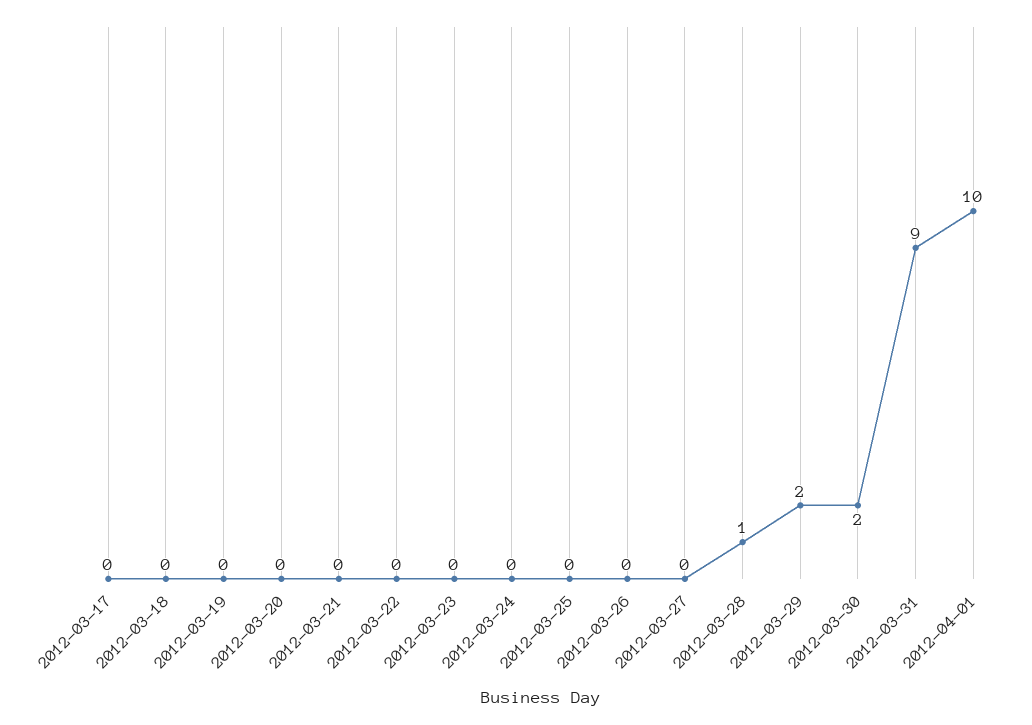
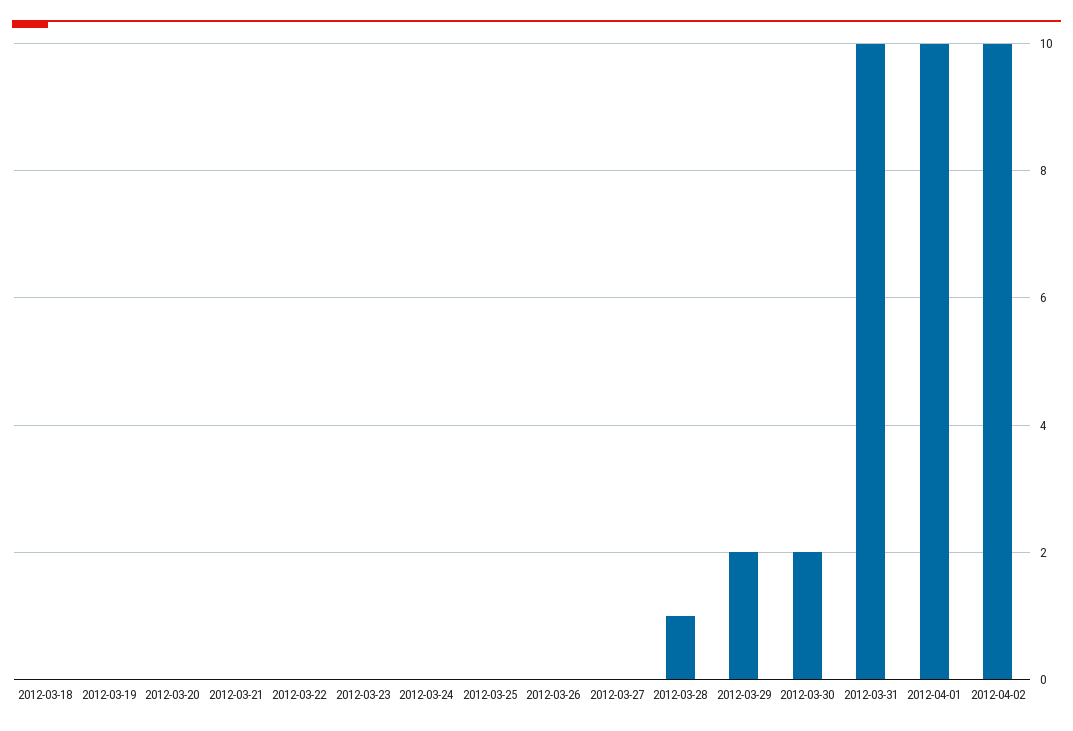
2012-03-17: 0 -> none
2012-03-31: 9 -> 10
2012-04-02: none -> 10

